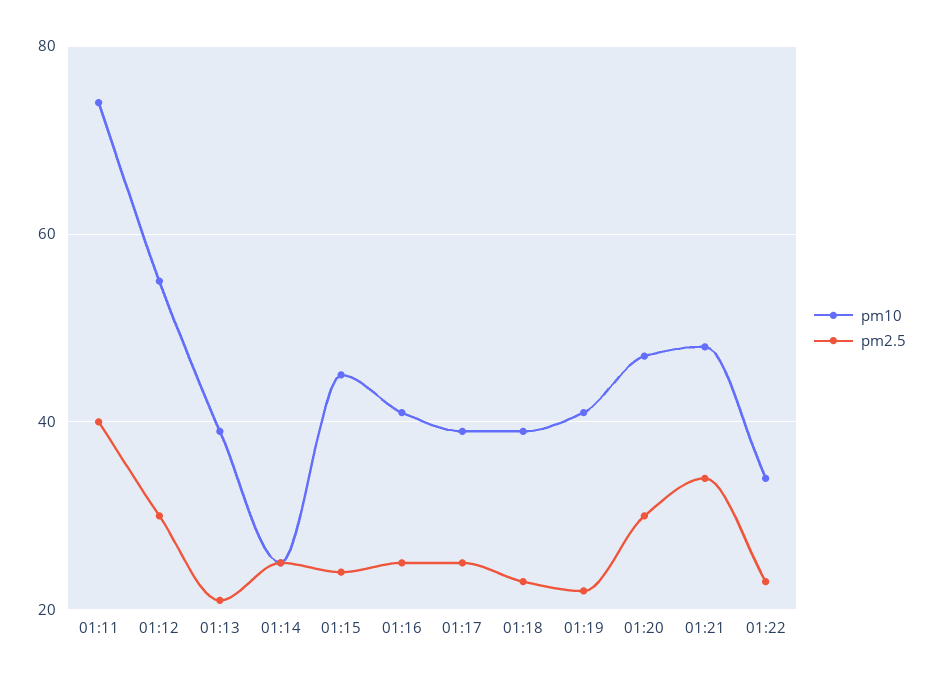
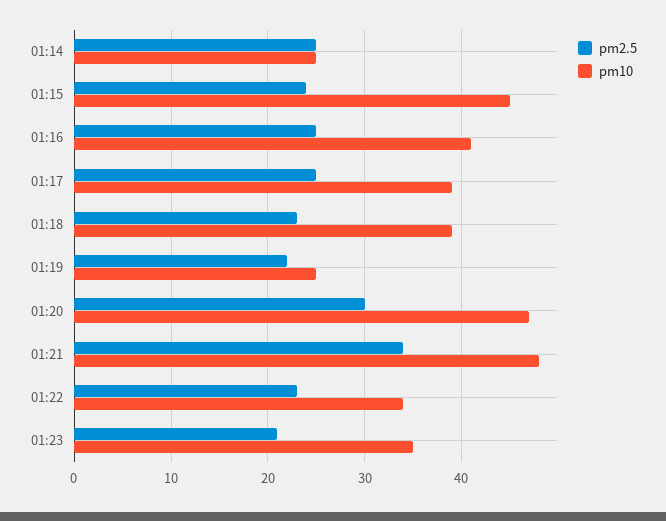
pm10, 01:11: 75 -> none
pm2.5, 01:11: 40 -> none
pm10, 01:12: 55 -> none
pm2.5, 01:12: 30 -> none
pm10, 01:13: 40 -> none
pm2.5, 01:13: 20 -> none
pm10, 01:19: 40 -> 25
pm2.5, 01:23: none -> 21
pm10, 01:23: none -> 35

